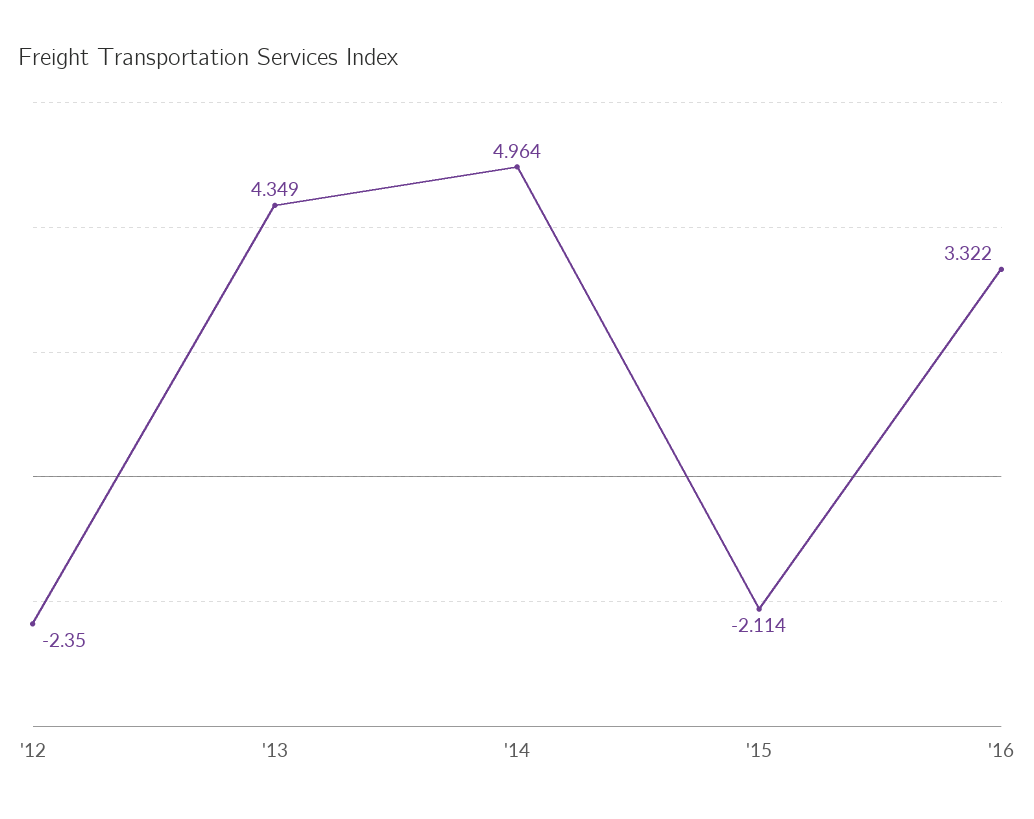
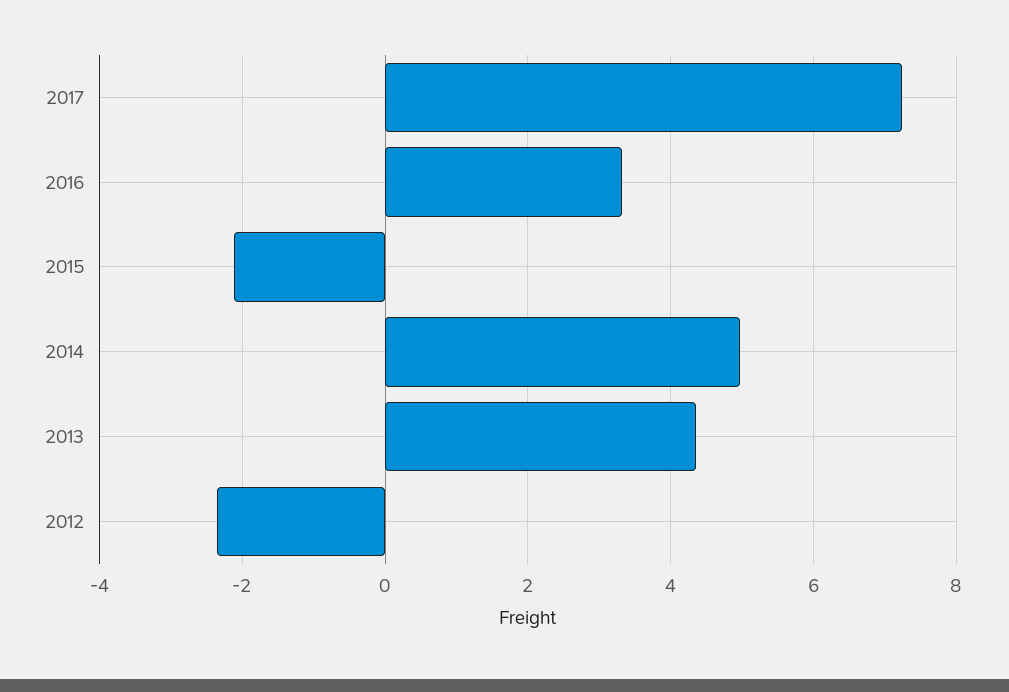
2017: none -> 7.2

